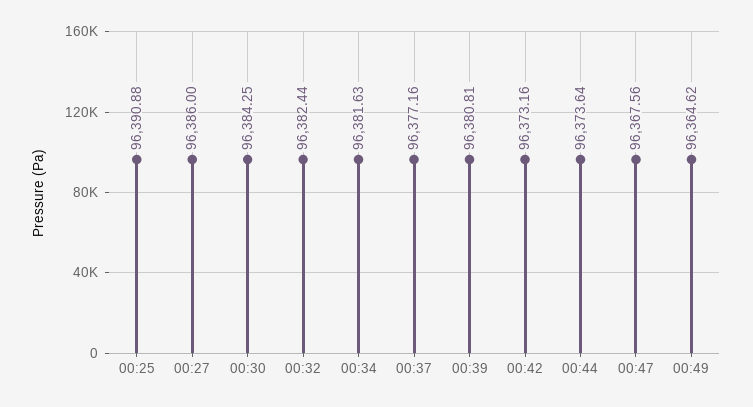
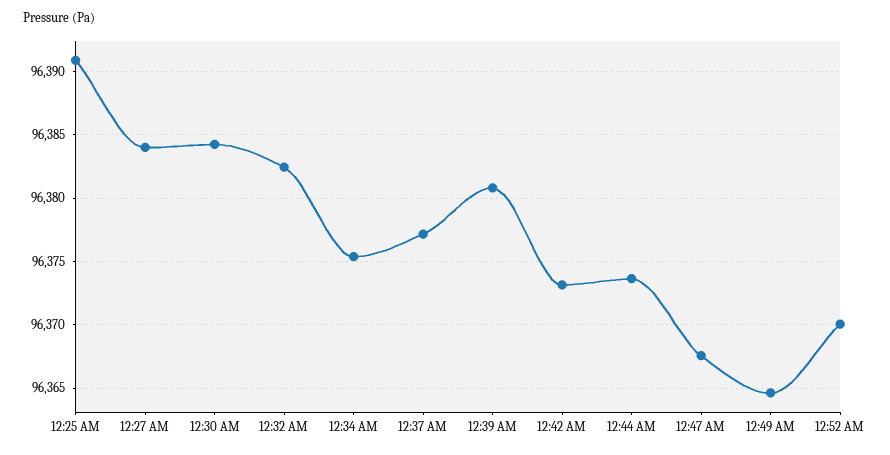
00:27: 96386 -> 96384
00:34: 96381.63 -> 96375.5
12:52 AM: none -> 96370

